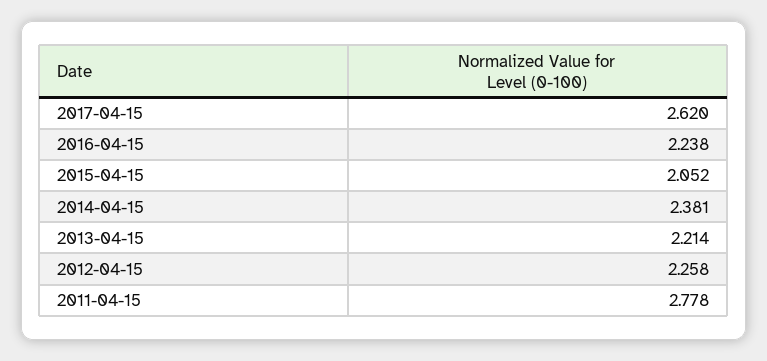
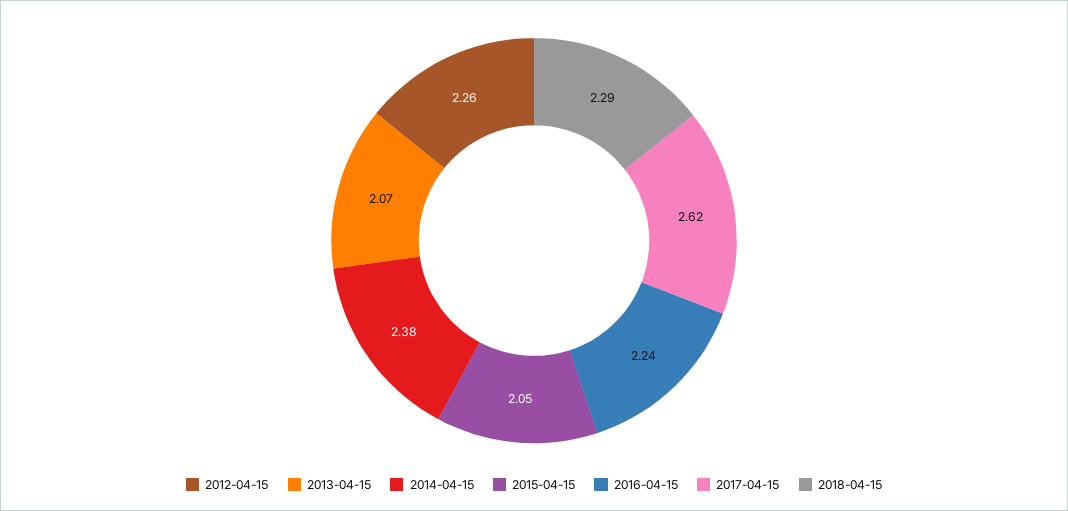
2013-04-15: 2.214 -> 2.07
2011-04-15: 2.778 -> none
2018-04-15: none -> 2.29

